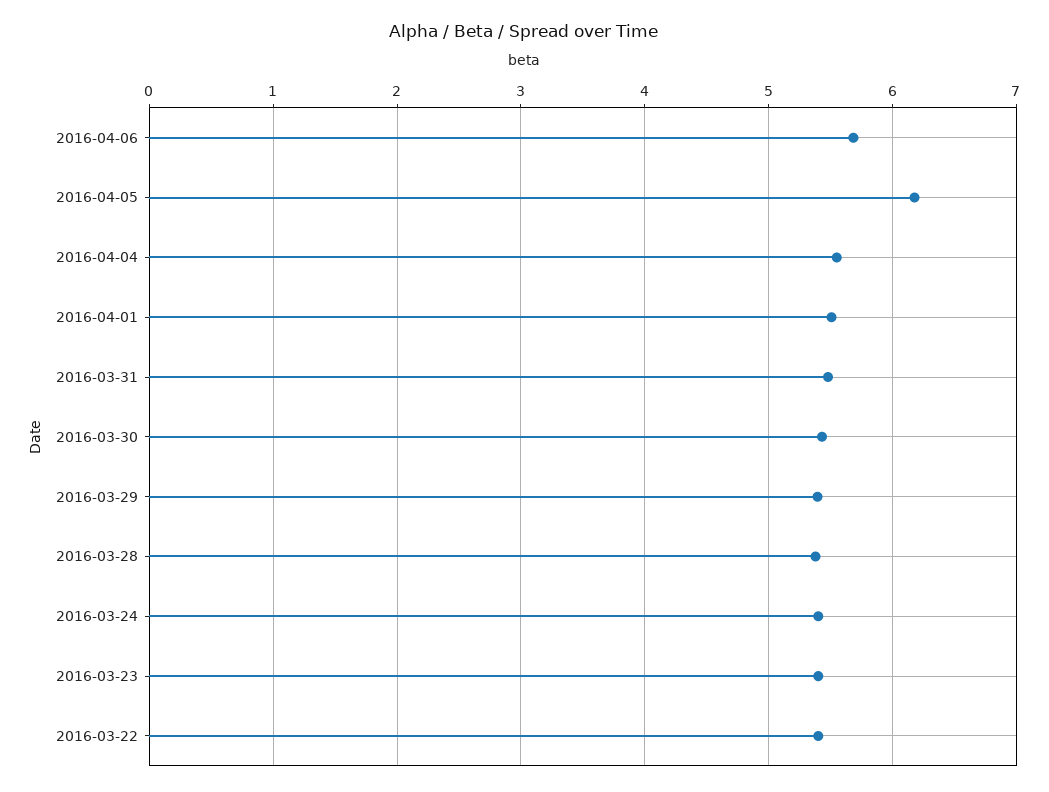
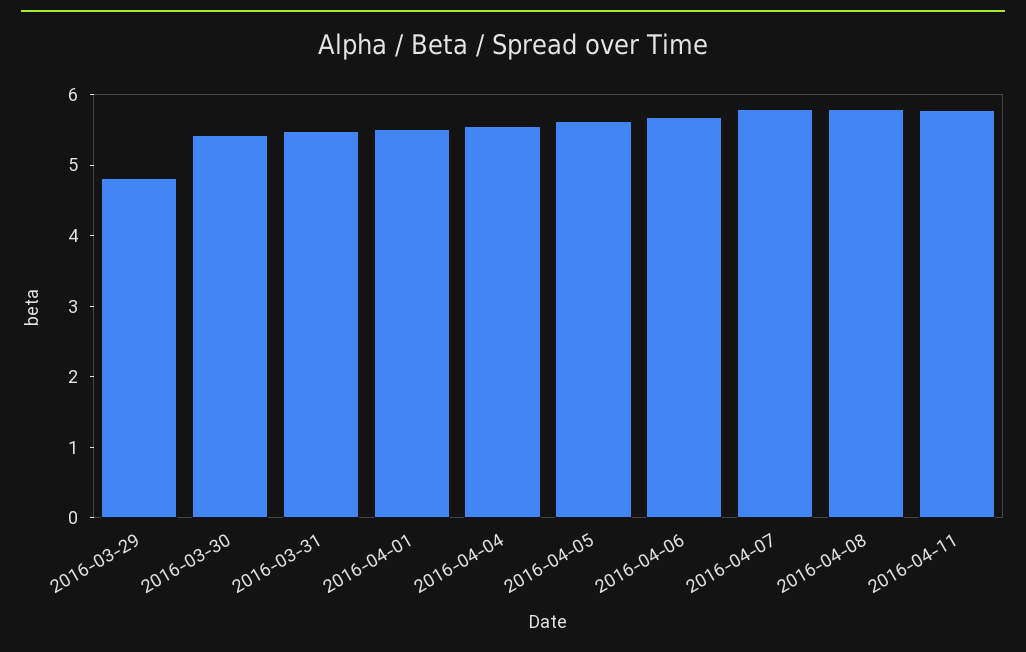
2016-04-05: 6.2 -> 5.6
2016-03-29: 5.4 -> 4.8
2016-03-28: 5.4 -> none
2016-03-24: 5.4 -> none
2016-03-23: 5.4 -> none
2016-03-22: 5.4 -> none
2016-04-07: none -> 5.8
2016-04-08: none -> 5.8
2016-04-11: none -> 5.8

